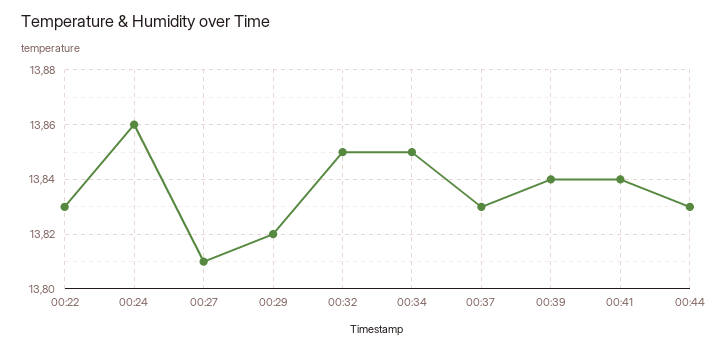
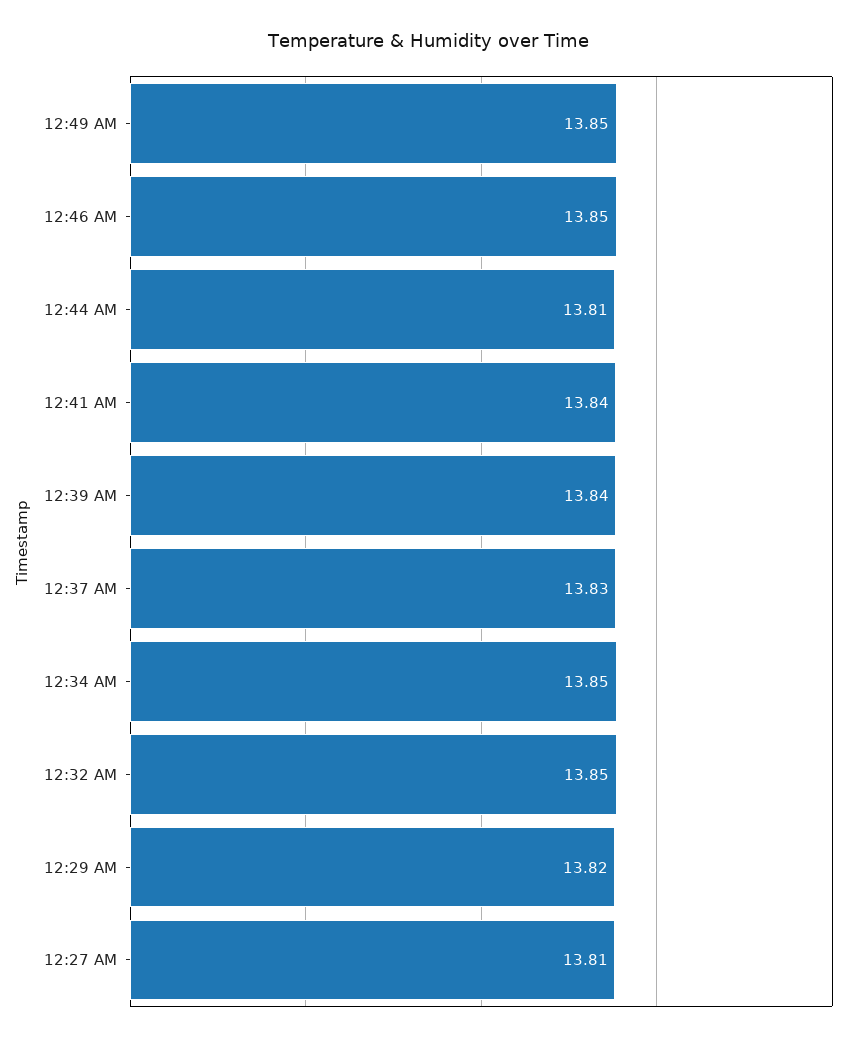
00:22: 13.83 -> none
00:24: 13.86 -> none
00:44: 13.83 -> 13.81
12:49 AM: none -> 13.85
12:46 AM: none -> 13.85

